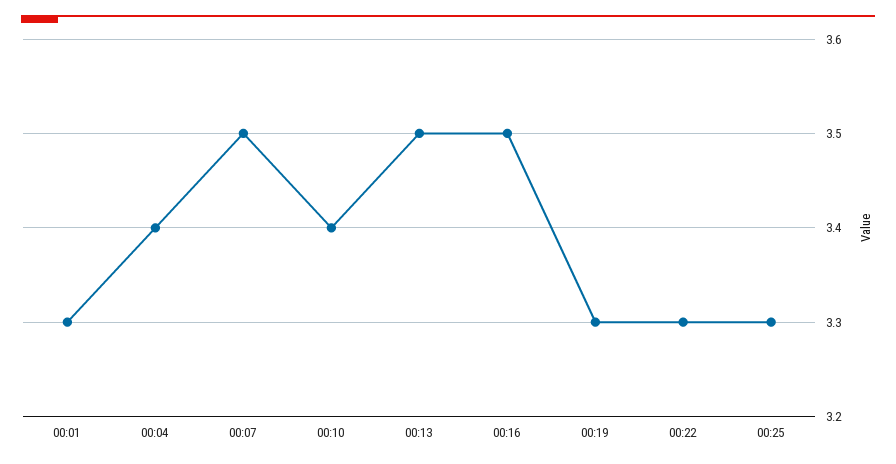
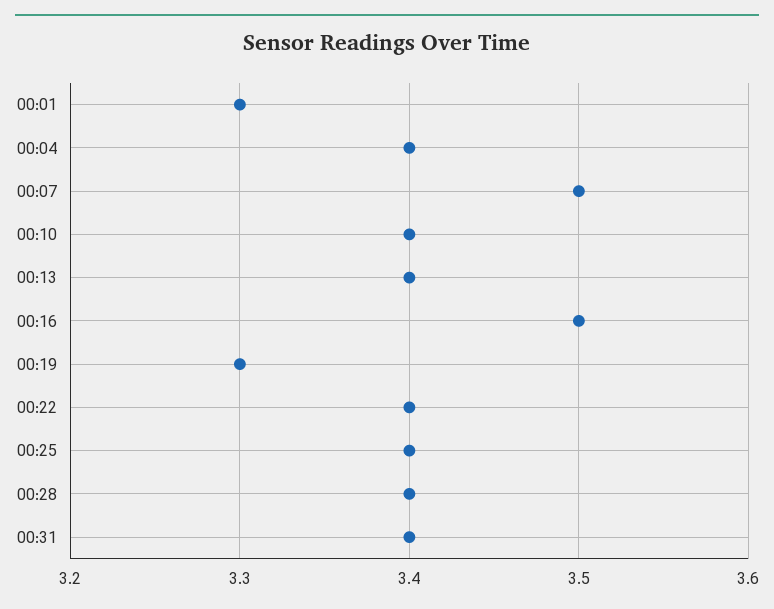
00:13: 3.5 -> 3.4
00:22: 3.3 -> 3.4
00:25: 3.3 -> 3.4
00:28: none -> 3.4
00:31: none -> 3.4

